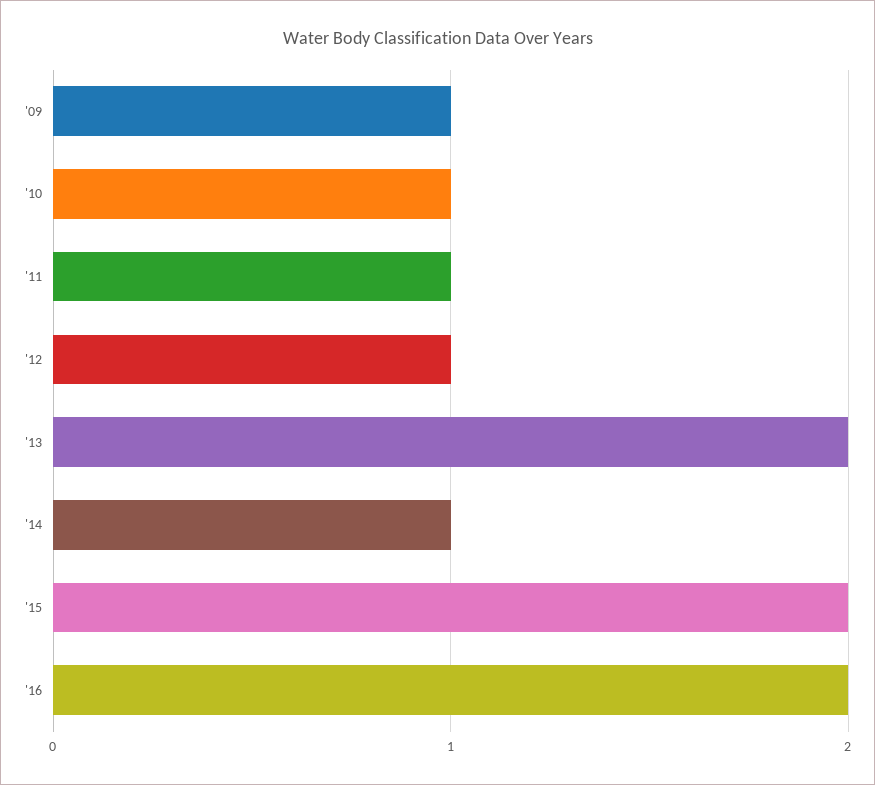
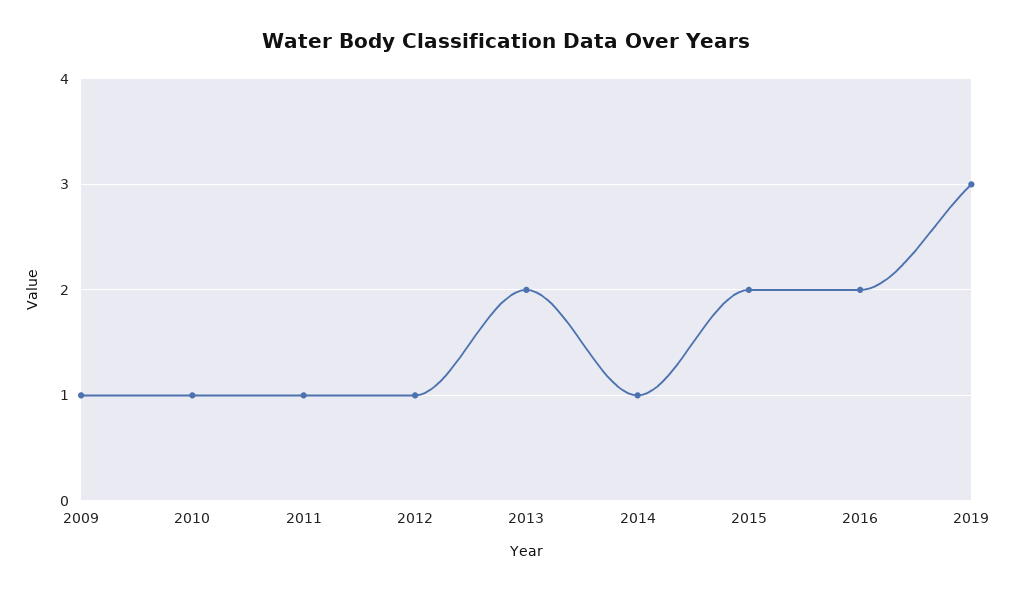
2019: none -> 3

